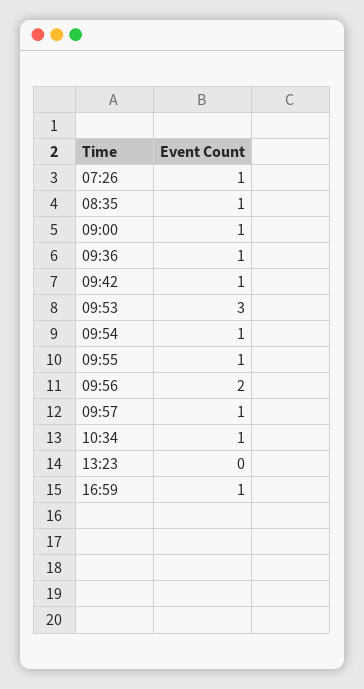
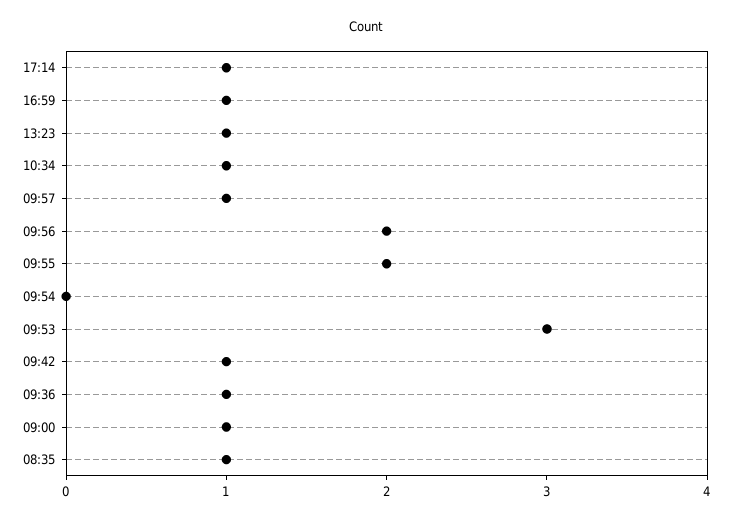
07:26: 1 -> none
09:54: 1 -> 0
09:55: 1 -> 2
13:23: 0 -> 1
17:14: none -> 1

